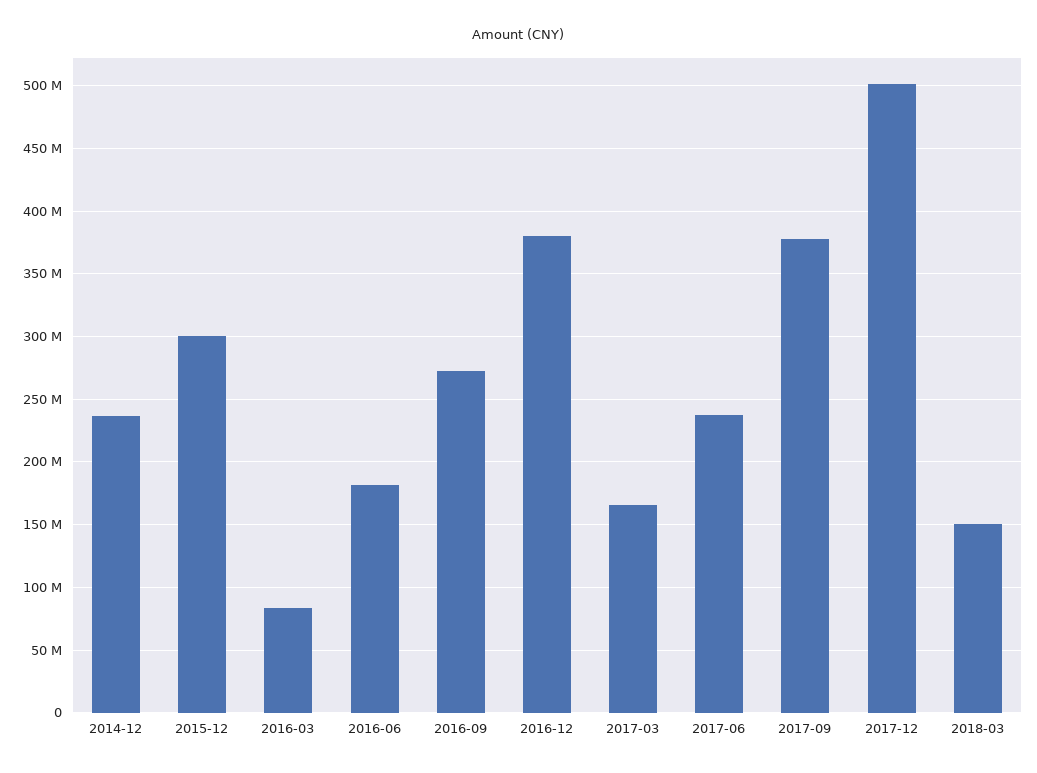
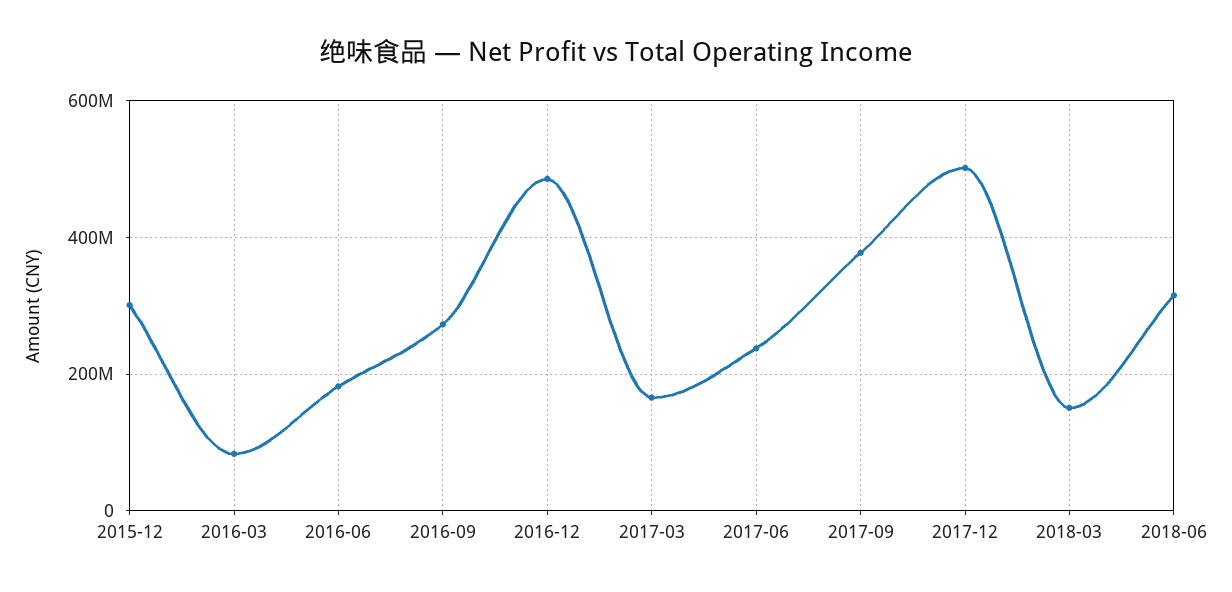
2014-12: 235000000 -> none
2016-12: 380000000 -> 480000000
2018-06: none -> 320000000

